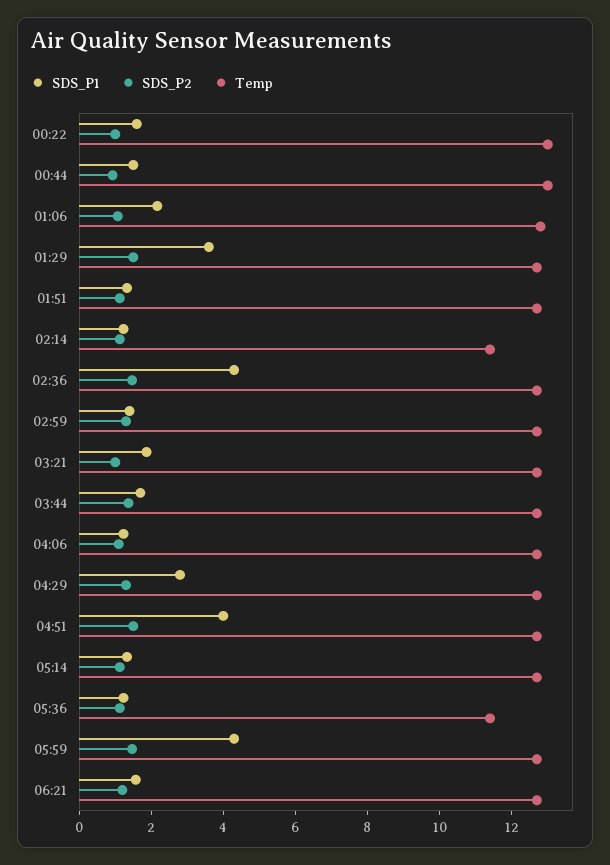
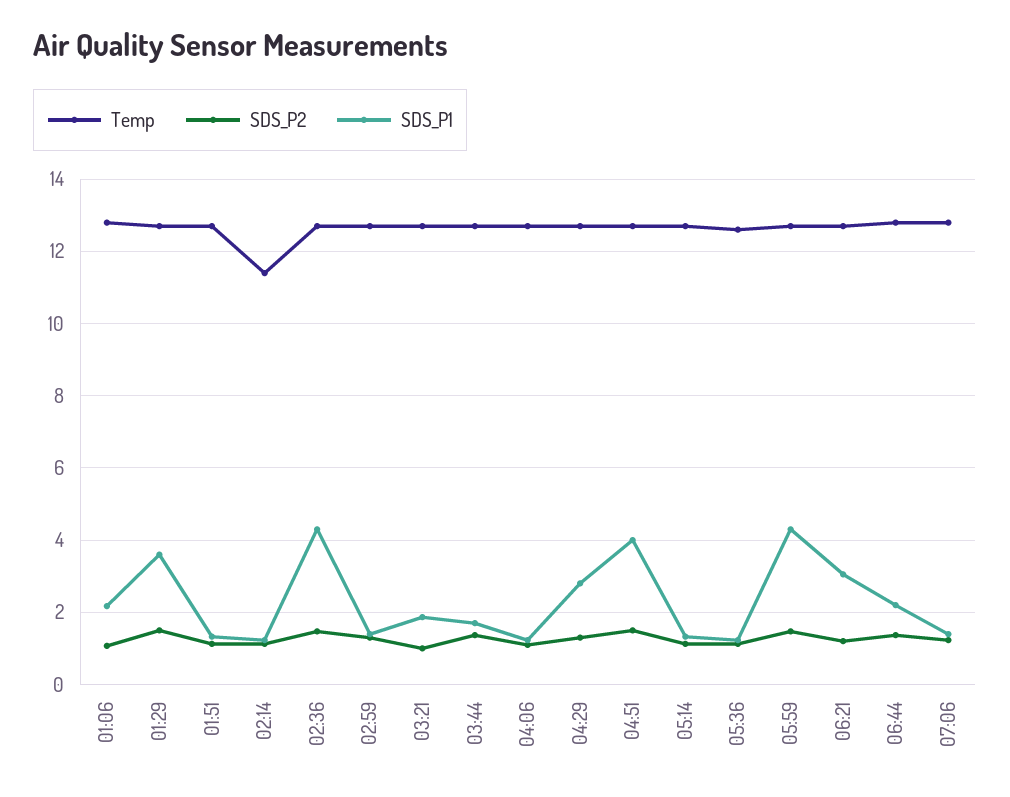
SDS_P1, 00:22: 1.5 -> none
SDS_P2, 00:22: 1 -> none
Temp, 00:22: 13 -> none
SDS_P1, 00:44: 1.5 -> none
SDS_P2, 00:44: 1 -> none
Temp, 00:44: 13 -> none
Temp, 05:36: 11.5 -> 12.6
SDS_P1, 06:21: 1.5 -> 3
Temp, 06:44: none -> 12.8
SDS_P2, 06:44: none -> 1.4
SDS_P1, 06:44: none -> 2.2
Temp, 07:06: none -> 12.8
SDS_P2, 07:06: none -> 1.2
SDS_P1, 07:06: none -> 1.4

